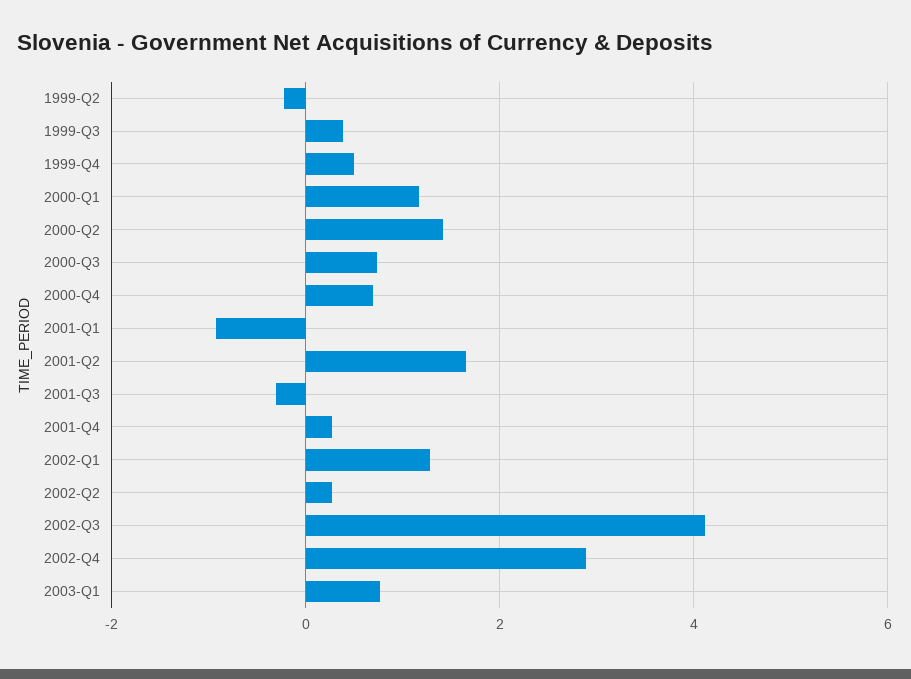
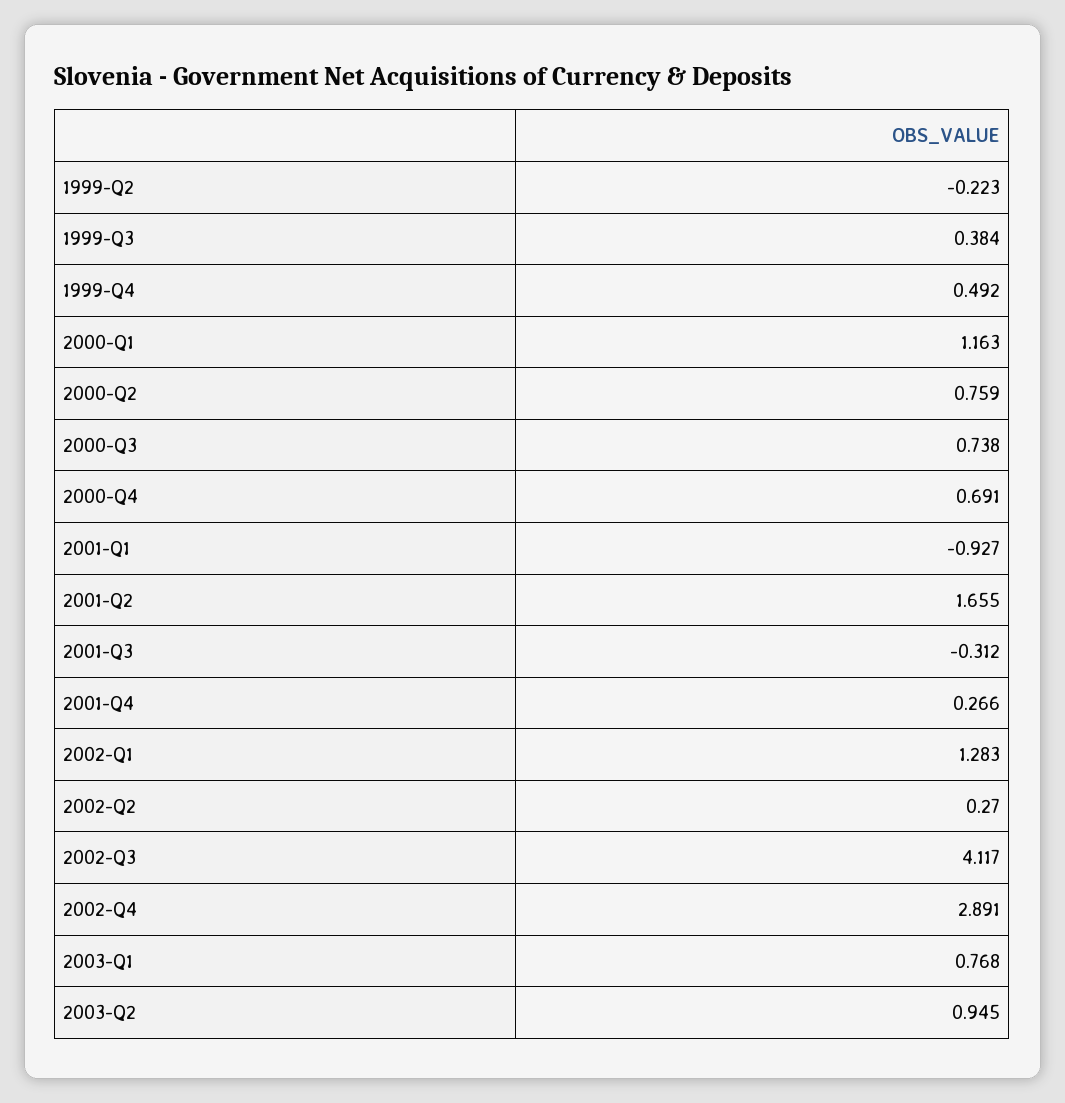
2000-Q2: 1.4 -> 0.759
2003-Q2: none -> 0.945

